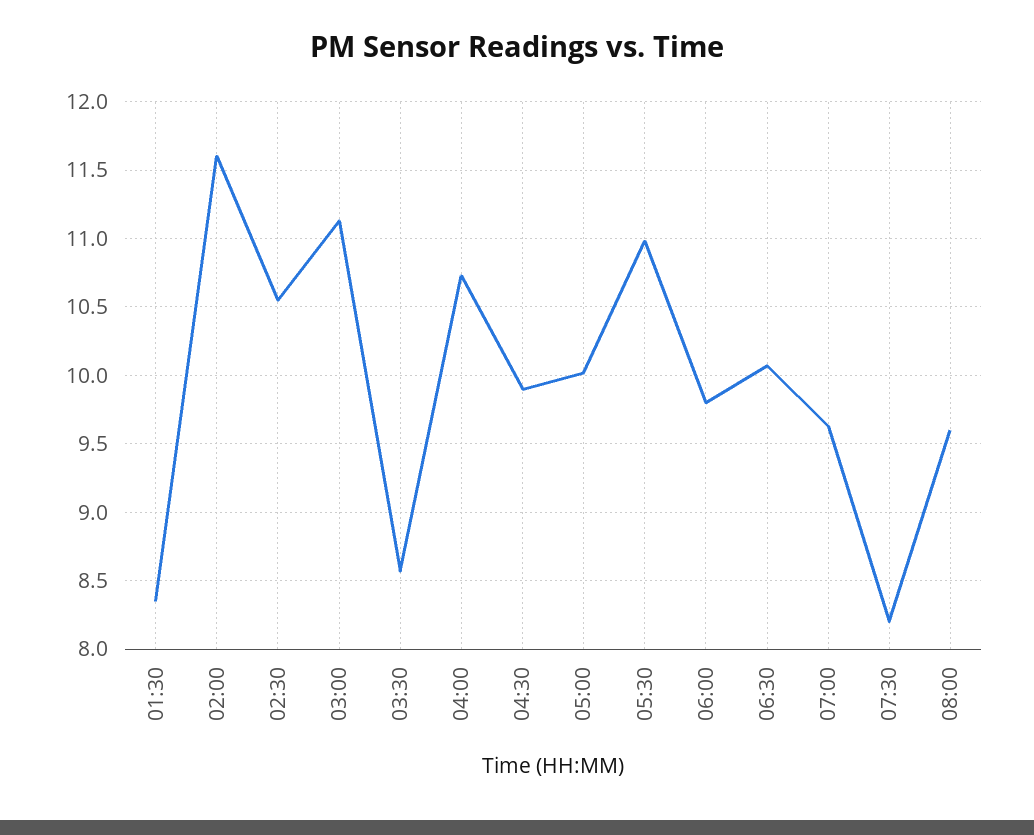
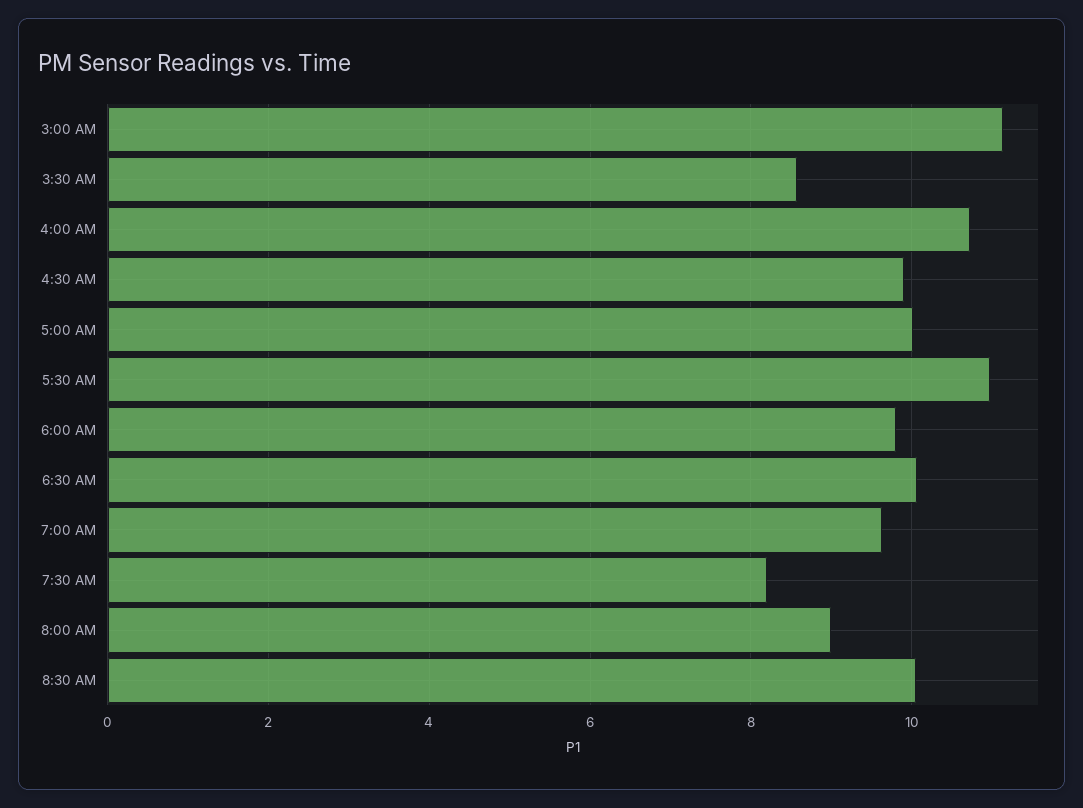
01:30: 8.35 -> none
02:00: 11.6 -> none
02:30: 10.55 -> none
08:00: 9.6 -> 9
8:30 AM: none -> 10

